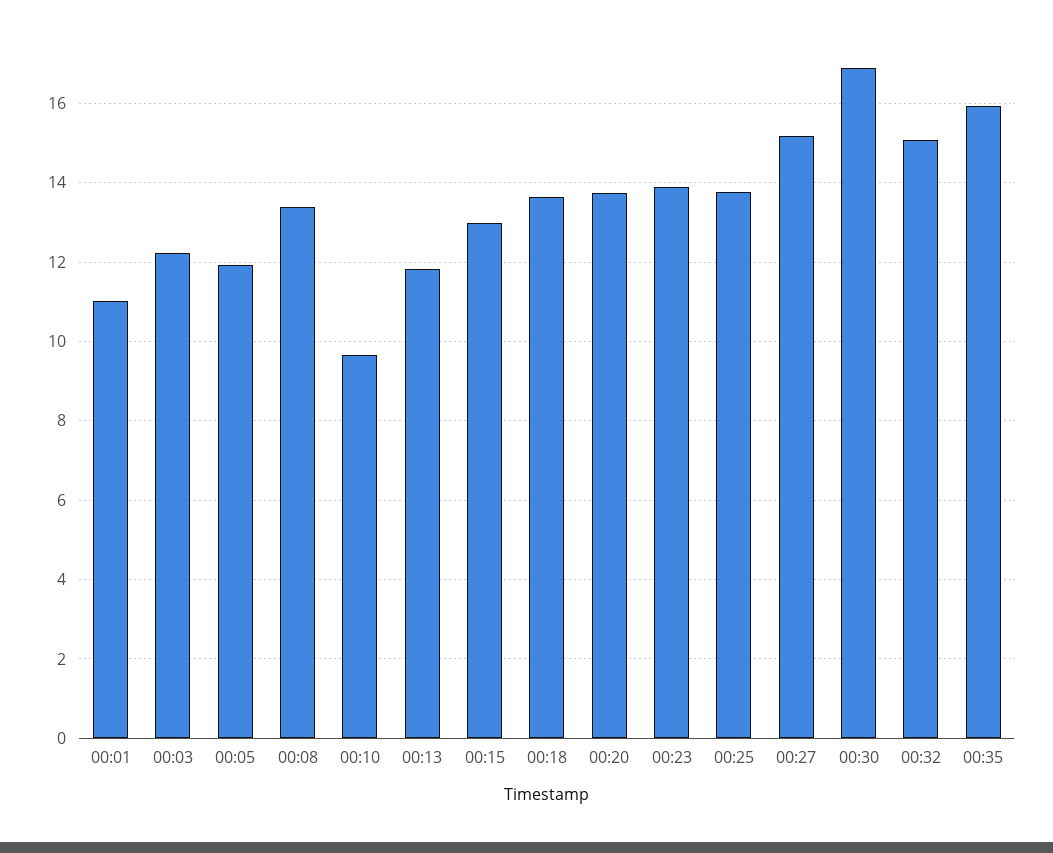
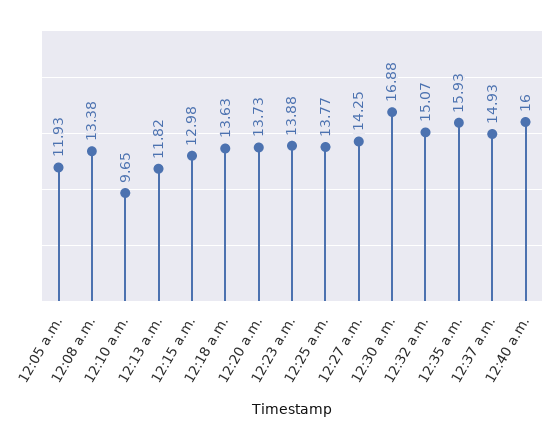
00:01: 11 -> none
00:03: 12.2 -> none
00:27: 15.2 -> 14.25
12:37 a.m.: none -> 14.93
12:40 a.m.: none -> 16

